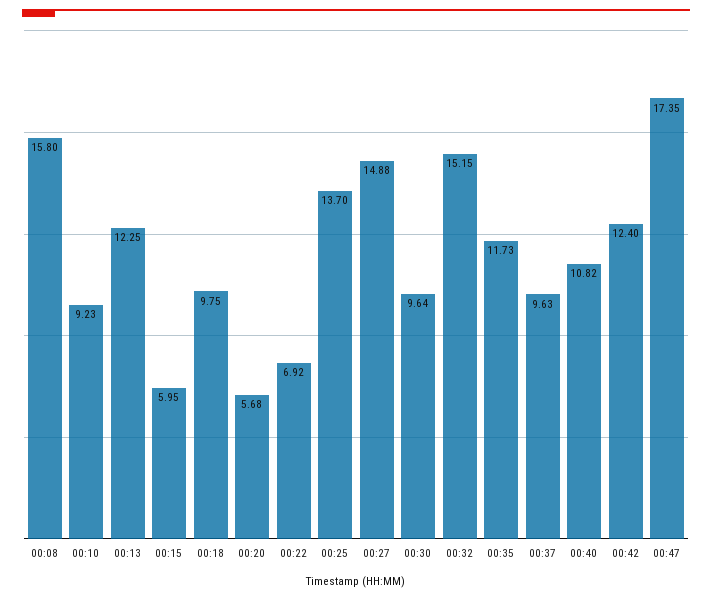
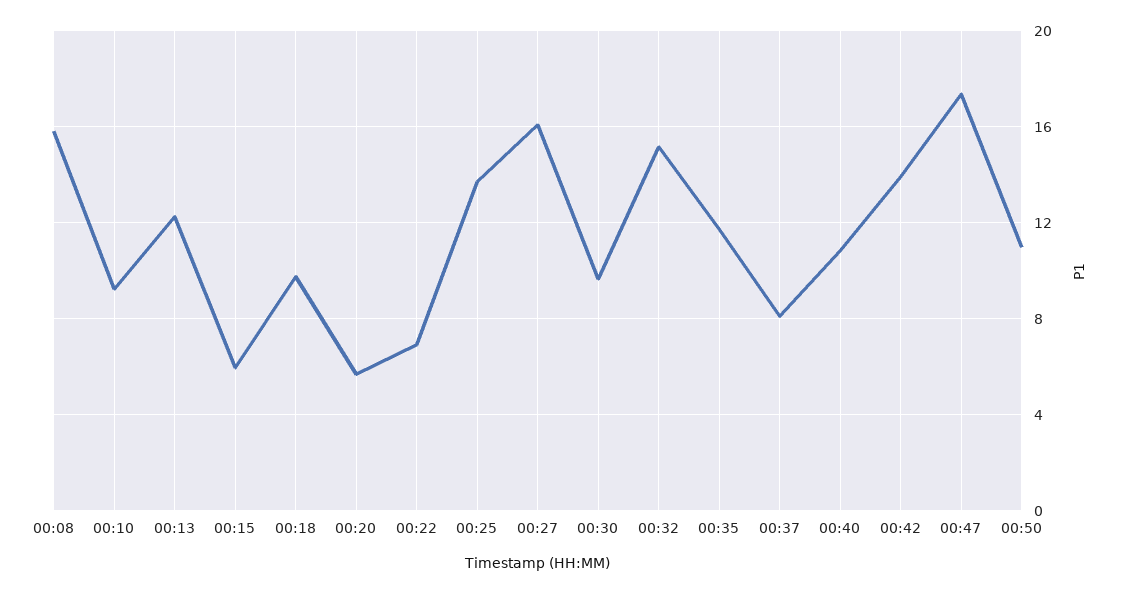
00:27: 14.88 -> 16
00:37: 9.63 -> 8
00:42: 12.4 -> 14
00:50: none -> 11

